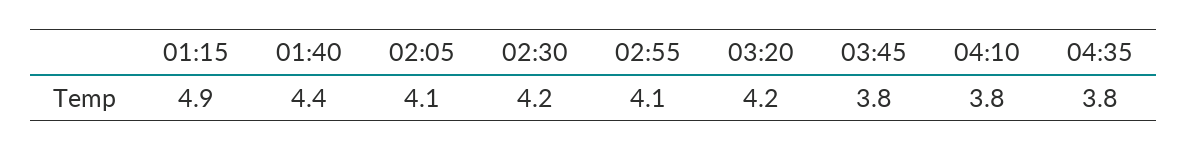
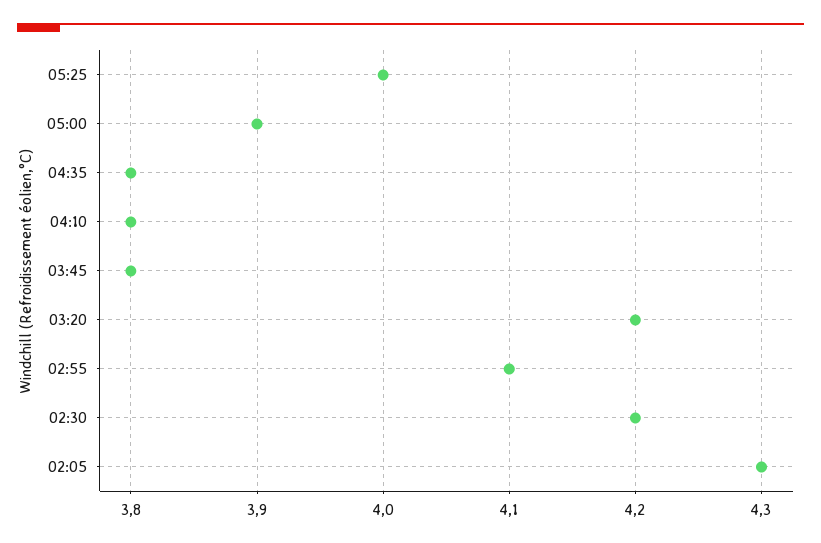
01:15: 4.9 -> none
01:40: 4.4 -> none
02:05: 4.1 -> 4.3
05:25: none -> 4
05:00: none -> 3.9

